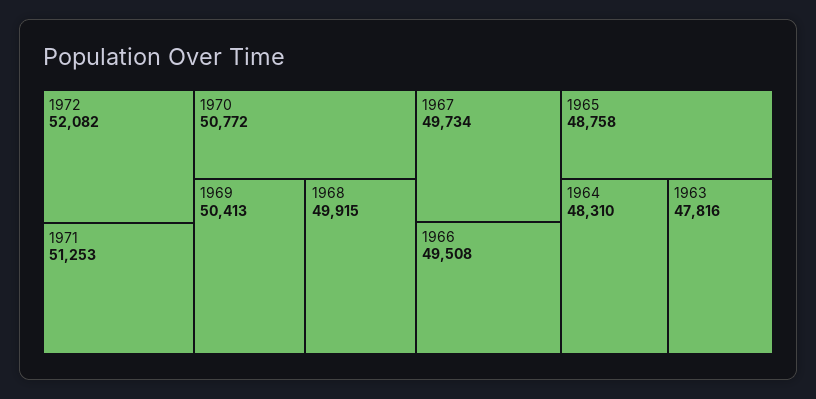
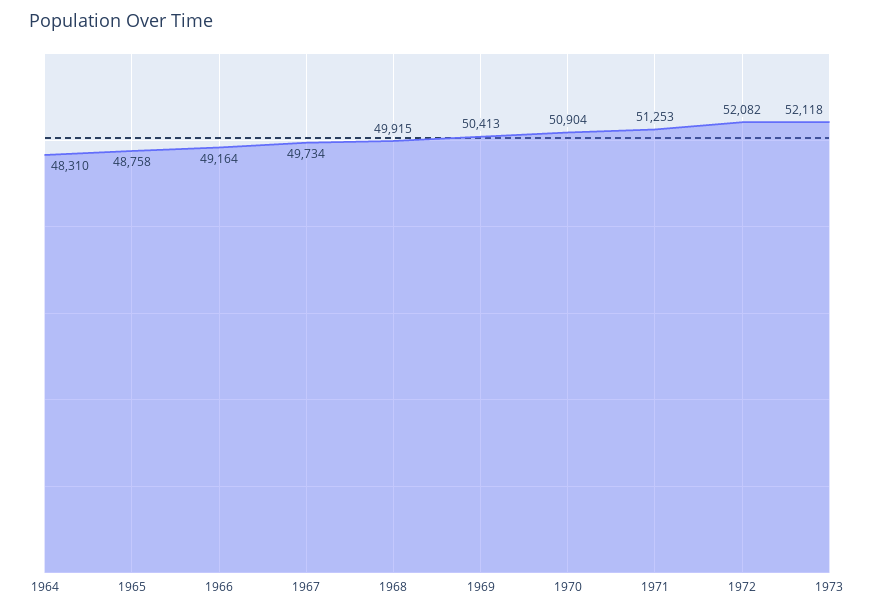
1970: 50772 -> 50904
1966: 49508 -> 49164
1963: 47816 -> none
1973: none -> 52118

